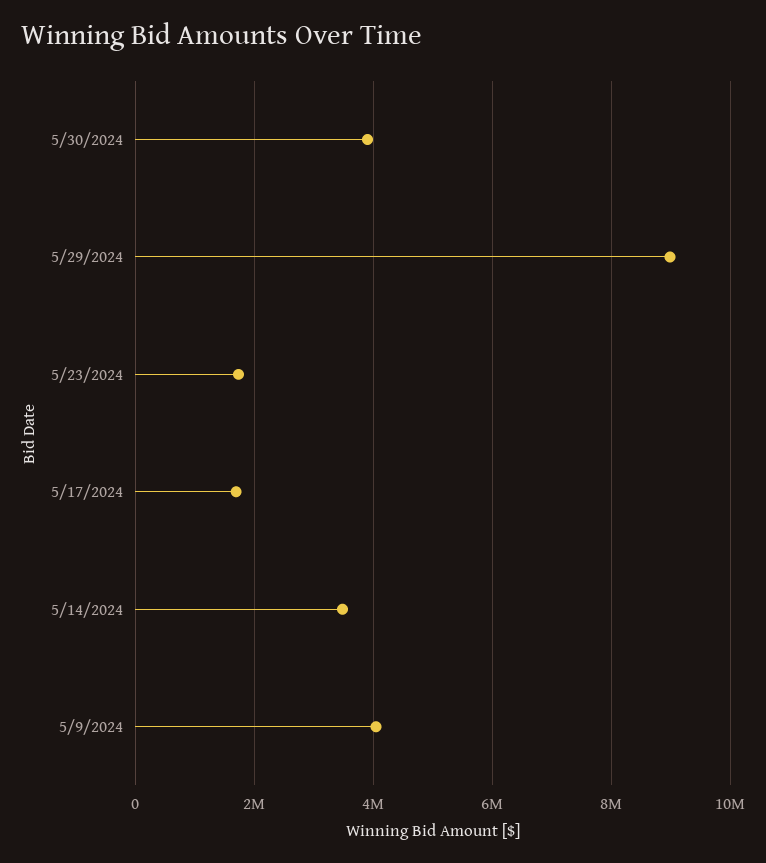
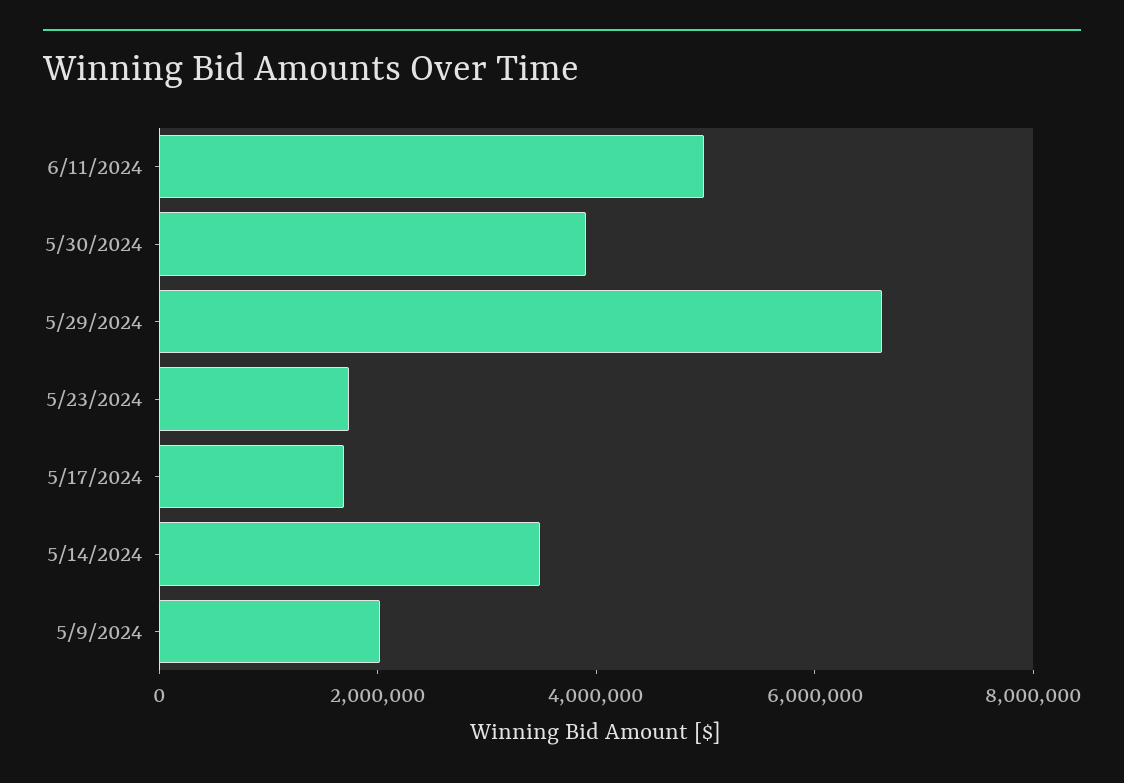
5/29/2024: 9000000 -> 6500000
5/9/2024: 4000000 -> 2000000
6/11/2024: none -> 5000000

